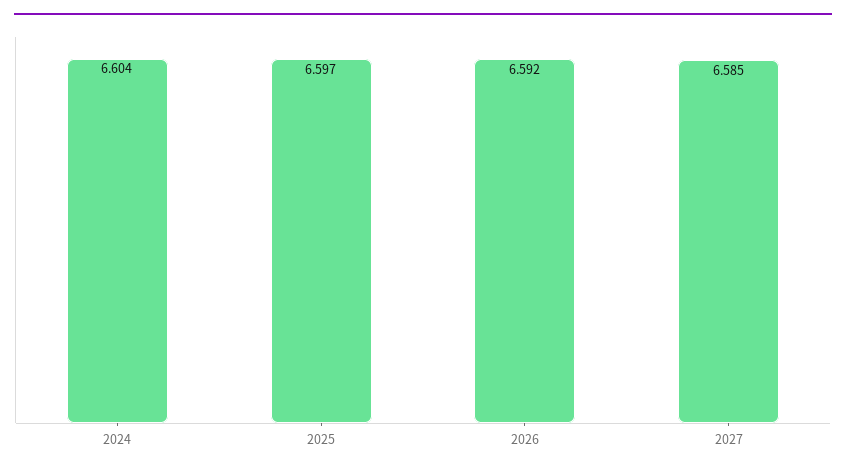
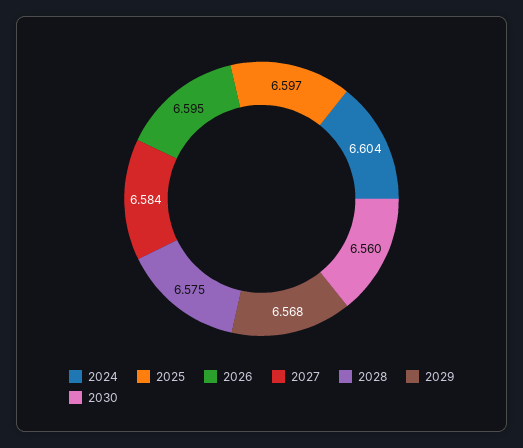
2026: 6.592 -> 6.595
2027: 6.585 -> 6.584
2028: none -> 6.575
2029: none -> 6.568
2030: none -> 6.56

